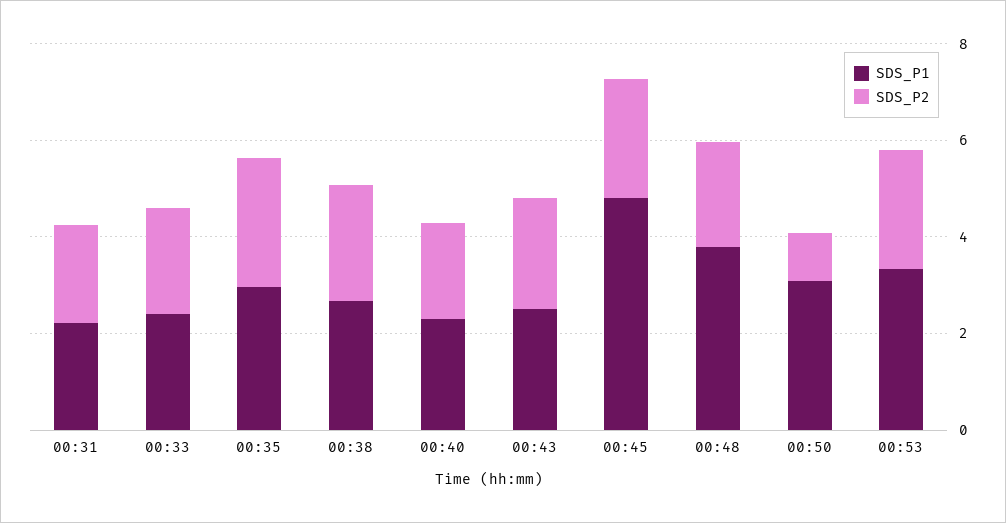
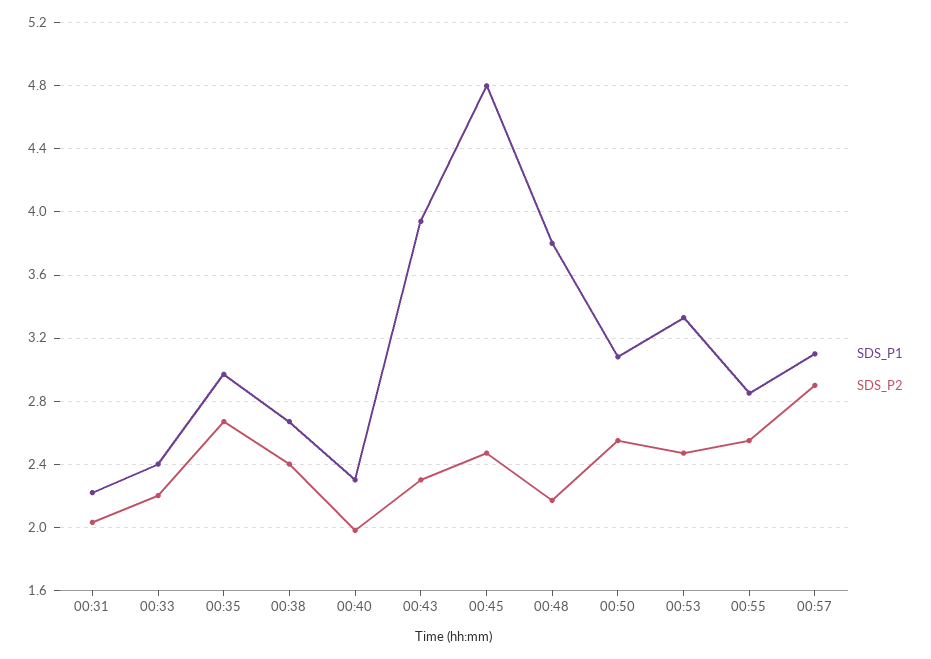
SDS_P1, 00:43: 2.5 -> 3.95
SDS_P2, 00:50: 1 -> 2.55
SDS_P1, 00:55: none -> 2.85
SDS_P2, 00:55: none -> 2.55
SDS_P1, 00:57: none -> 3.1
SDS_P2, 00:57: none -> 2.9

